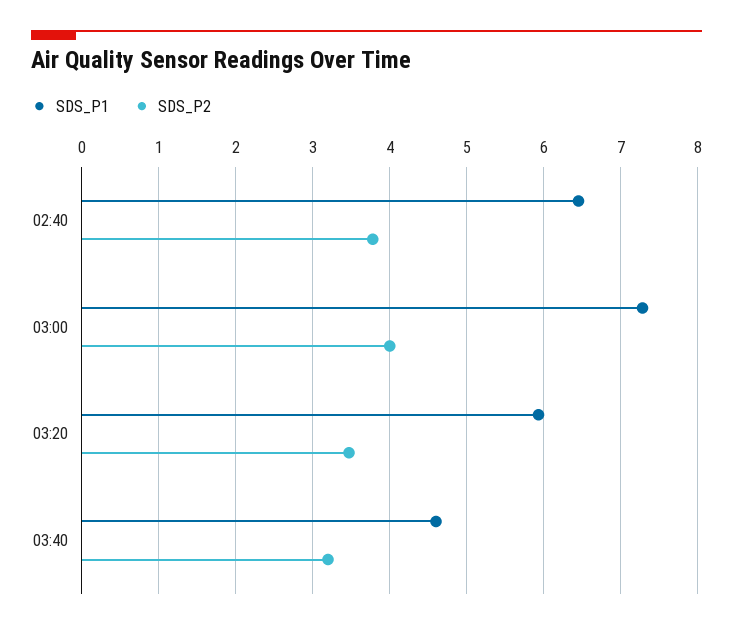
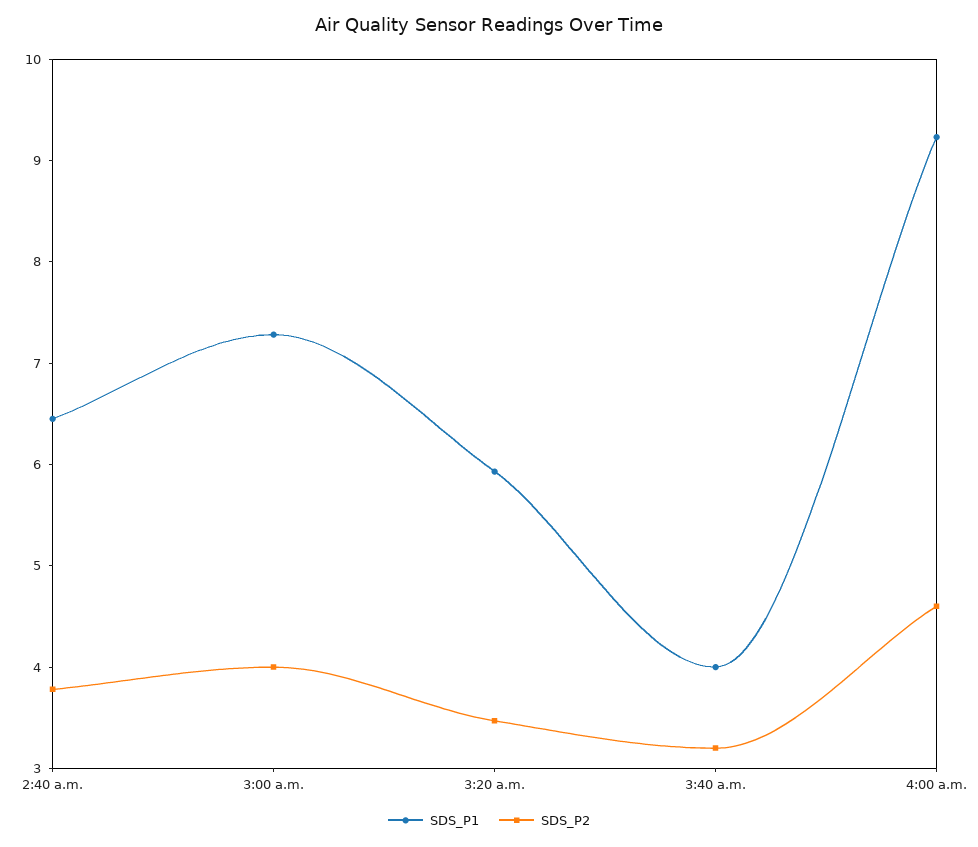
SDS_P1, 03:40: 4.6 -> 4
SDS_P1, 4:00 a.m.: none -> 9.2
SDS_P2, 4:00 a.m.: none -> 4.6

